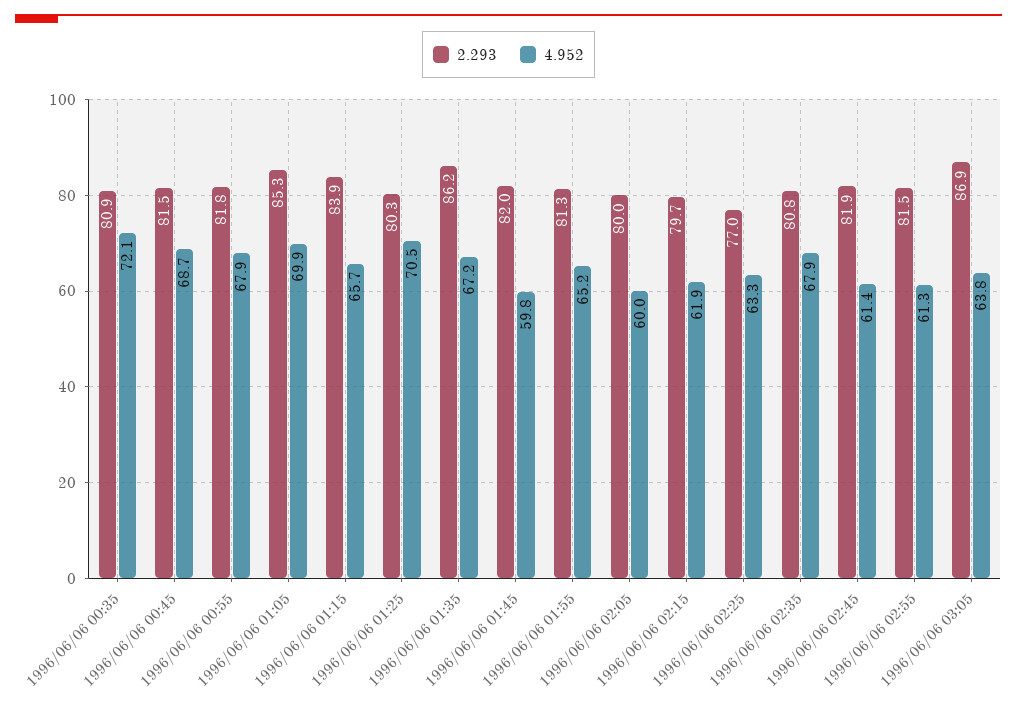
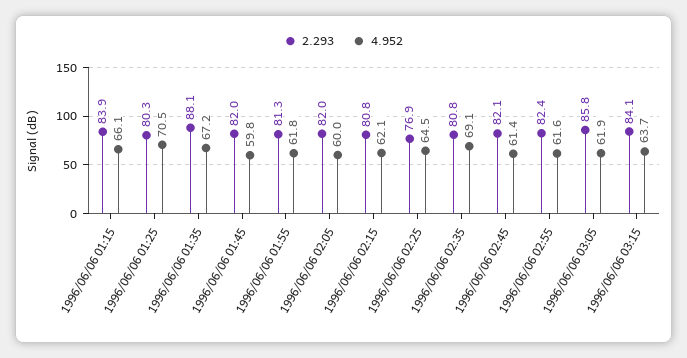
2.293, 1996/06/06 00:35: 80.9 -> none
4.952, 1996/06/06 00:35: 72.1 -> none
2.293, 1996/06/06 00:45: 81.5 -> none
4.952, 1996/06/06 00:45: 68.7 -> none
2.293, 1996/06/06 00:55: 81.8 -> none
4.952, 1996/06/06 00:55: 67.9 -> none
2.293, 1996/06/06 01:05: 85.3 -> none
4.952, 1996/06/06 01:05: 69.9 -> none
4.952, 1996/06/06 01:15: 65.7 -> 66.1
2.293, 1996/06/06 01:35: 86.2 -> 88.1
4.952, 1996/06/06 01:55: 65.2 -> 61.8
2.293, 1996/06/06 02:05: 80 -> 82
2.293, 1996/06/06 02:15: 79.7 -> 80.8
4.952, 1996/06/06 02:15: 61.9 -> 62.1
2.293, 1996/06/06 02:25: 77 -> 76.9
4.952, 1996/06/06 02:25: 63.3 -> 64.5
4.952, 1996/06/06 02:35: 67.9 -> 69.1
2.293, 1996/06/06 02:45: 81.9 -> 82.1
2.293, 1996/06/06 02:55: 81.5 -> 82.4
4.952, 1996/06/06 02:55: 61.3 -> 61.6
2.293, 1996/06/06 03:05: 86.9 -> 85.8
4.952, 1996/06/06 03:05: 63.8 -> 61.9
2.293, 1996/06/06 03:15: none -> 84.1
4.952, 1996/06/06 03:15: none -> 63.7

